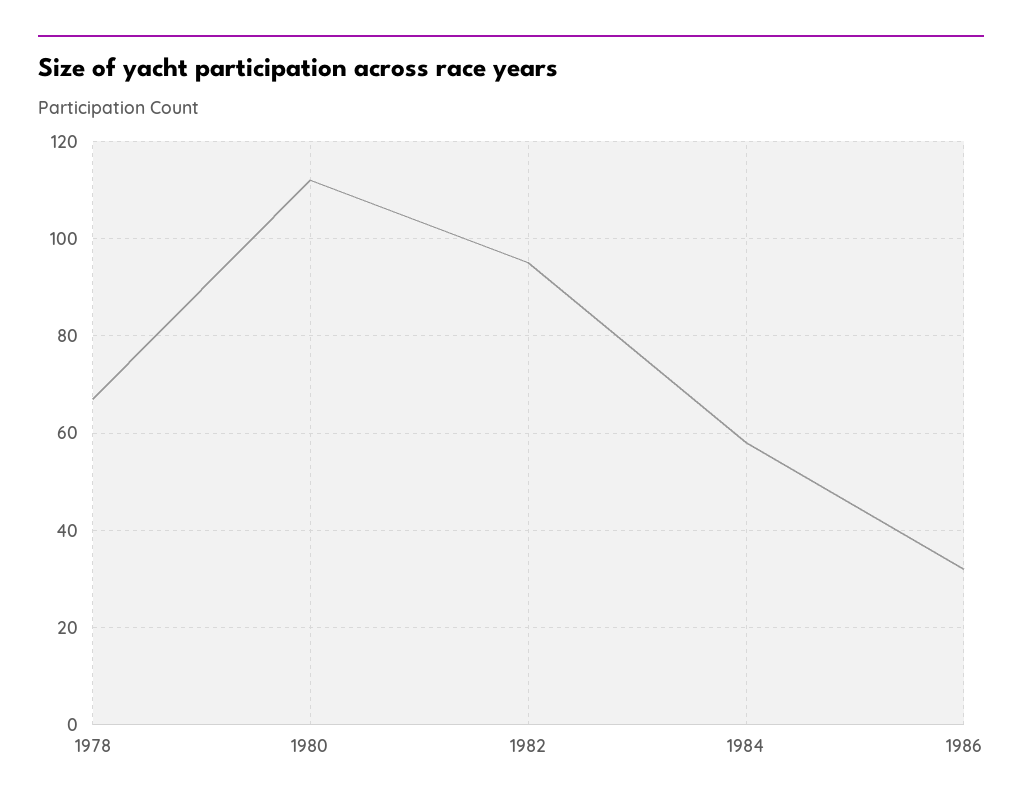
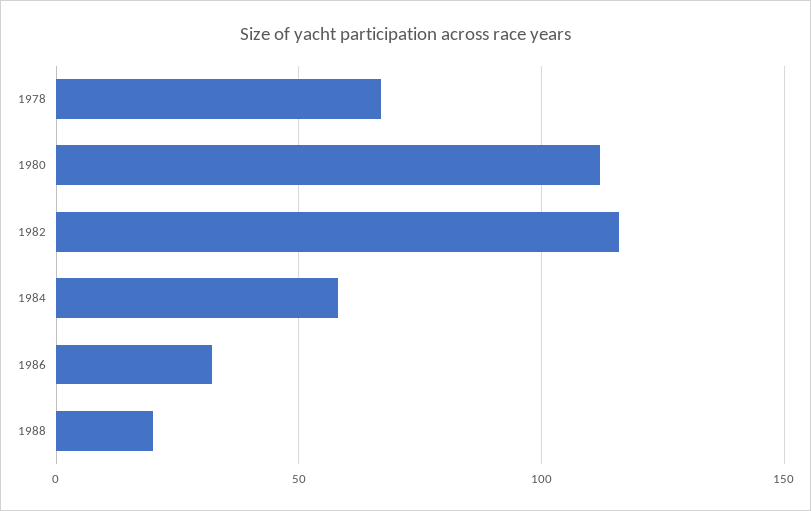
1982: 95 -> 115
1988: none -> 20

